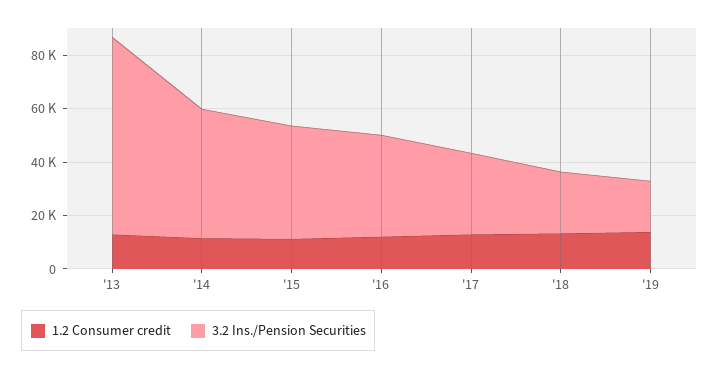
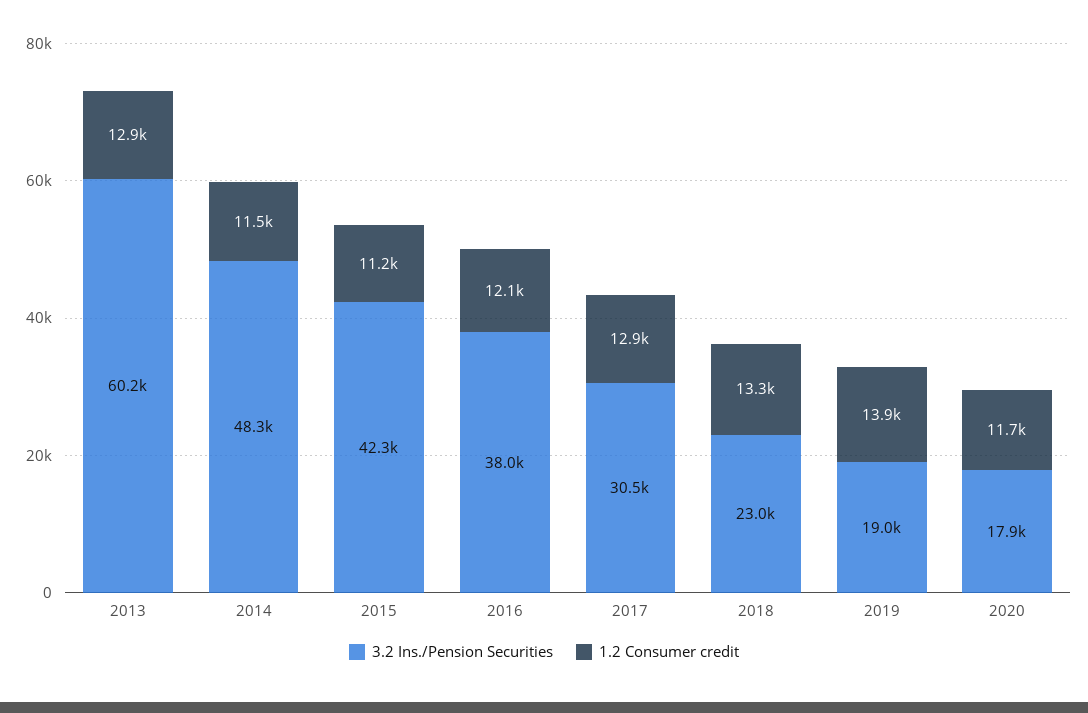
3.2 Ins./Pension Securities, '13: 75000 -> 60200
3.2 Ins./Pension Securities, 2020: none -> 17900
1.2 Consumer credit, 2020: none -> 11700

